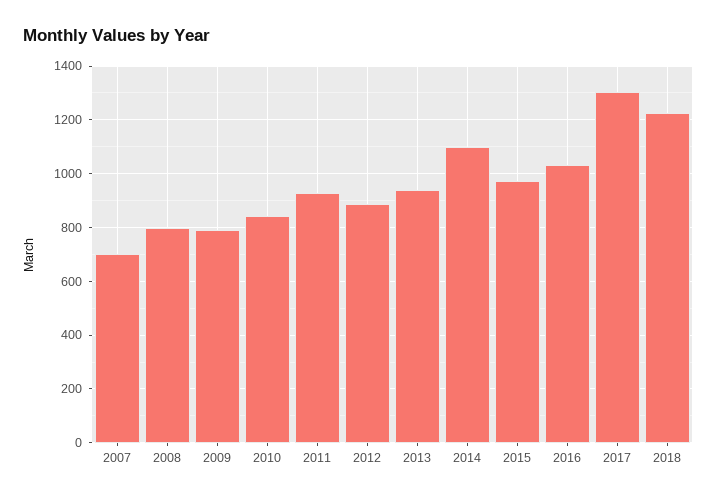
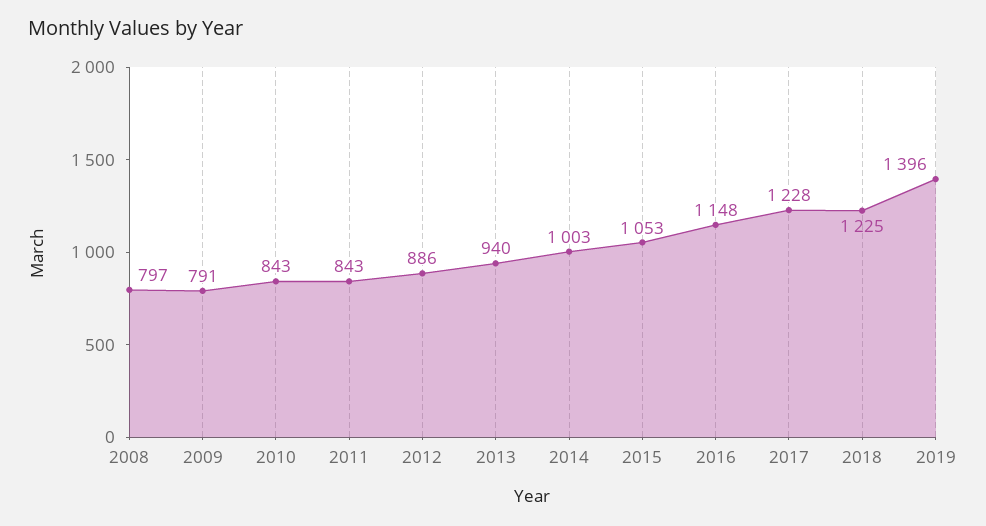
2007: 700 -> none
2011: 925 -> 843
2014: 1100 -> 1003
2015: 975 -> 1053
2016: 1025 -> 1148
2017: 1300 -> 1228
2019: none -> 1396

